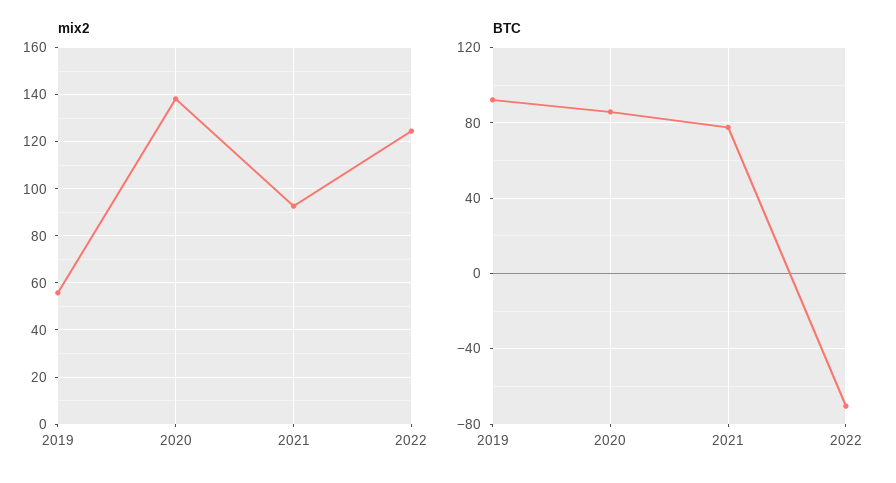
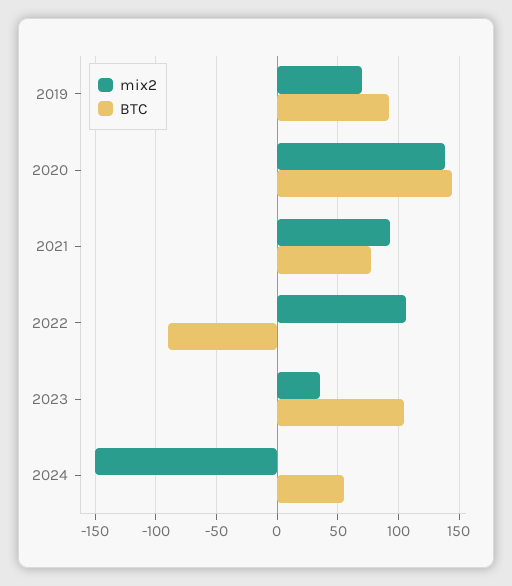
mix2, 2019: 55 -> 70
mix2, 2022: 125 -> 105
BTC, 2020: 85 -> 145
BTC, 2022: -70 -> -90
mix2, 2023: none -> 35
BTC, 2023: none -> 105
mix2, 2024: none -> -150
BTC, 2024: none -> 55

